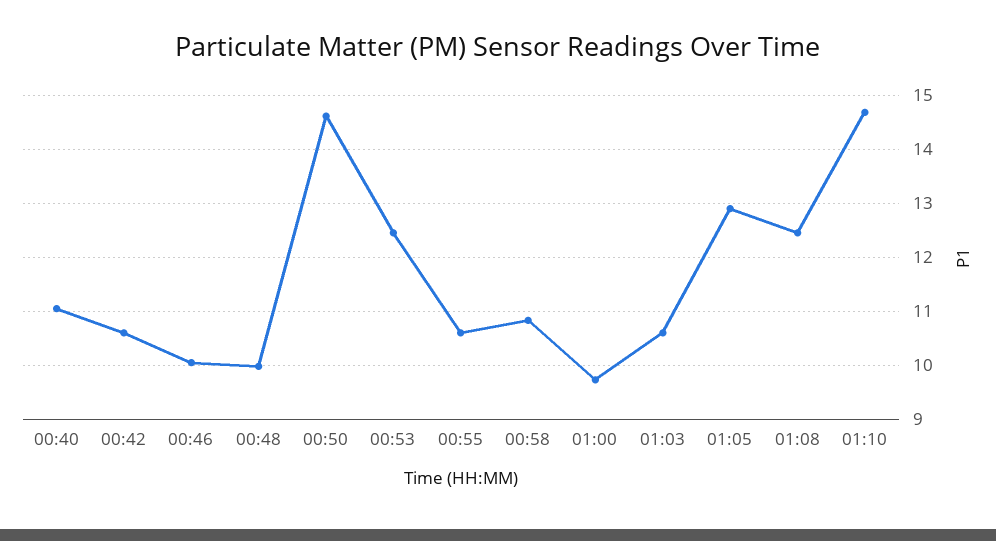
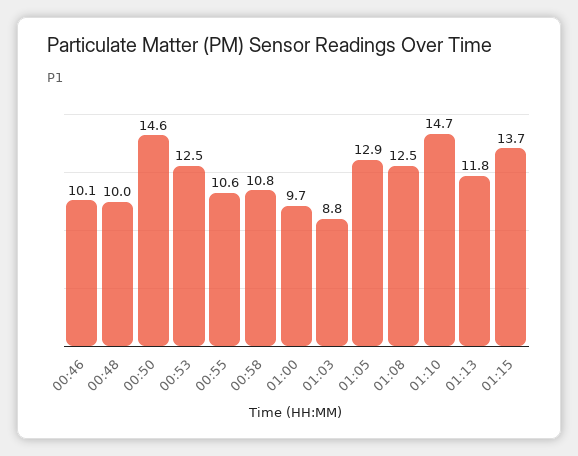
00:40: 11 -> none
00:42: 10.6 -> none
01:03: 10.6 -> 8.8
01:13: none -> 11.8
01:15: none -> 13.7

